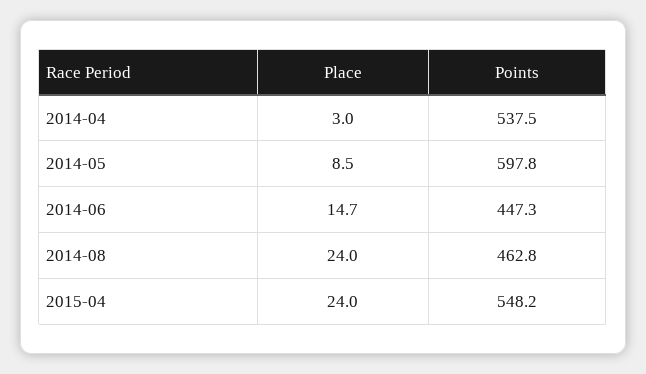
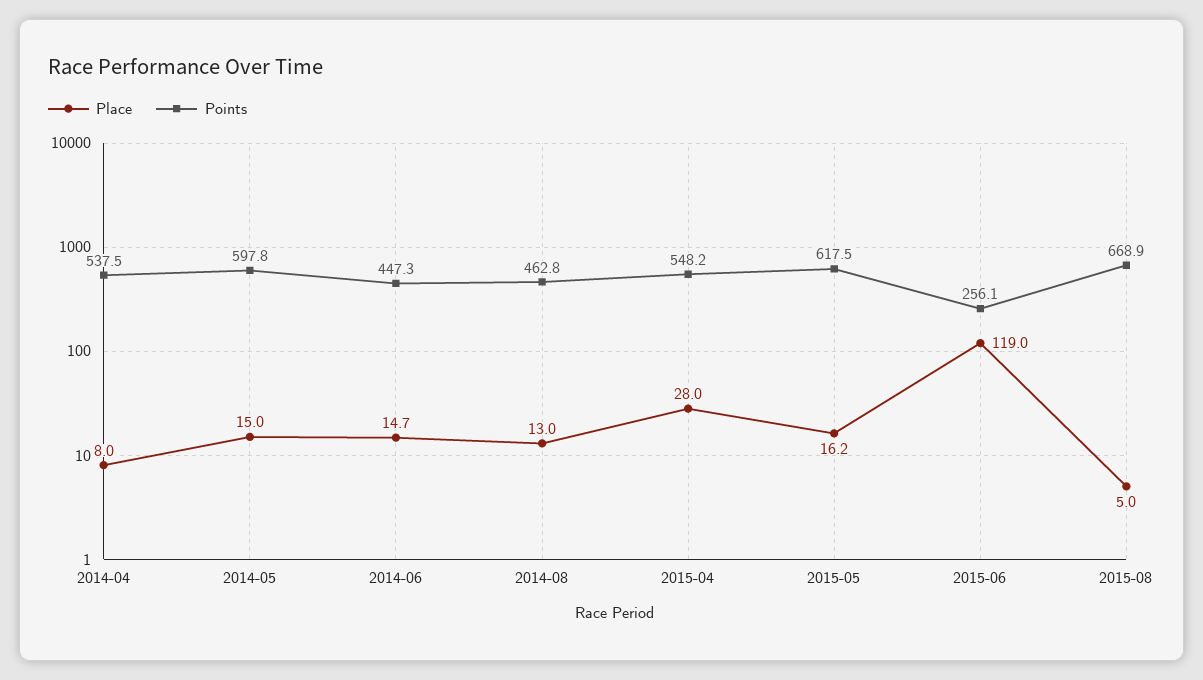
Place, 2014-04: 3 -> 8
Place, 2014-05: 8.5 -> 15
Place, 2014-08: 24 -> 13
Place, 2015-04: 24 -> 28
Place, 2015-05: none -> 16.2
Points, 2015-05: none -> 617.5
Place, 2015-06: none -> 119
Points, 2015-06: none -> 256.1
Place, 2015-08: none -> 5
Points, 2015-08: none -> 668.9

